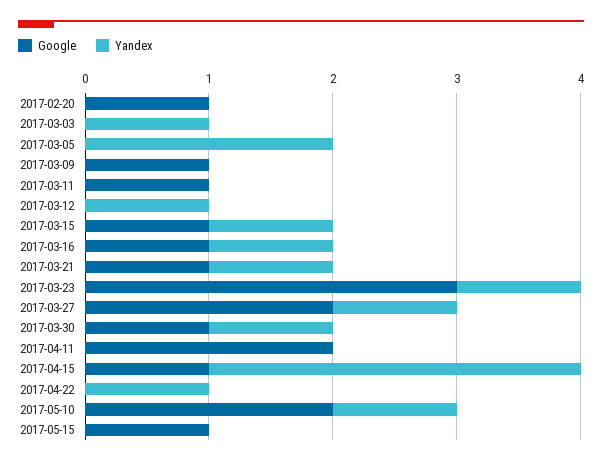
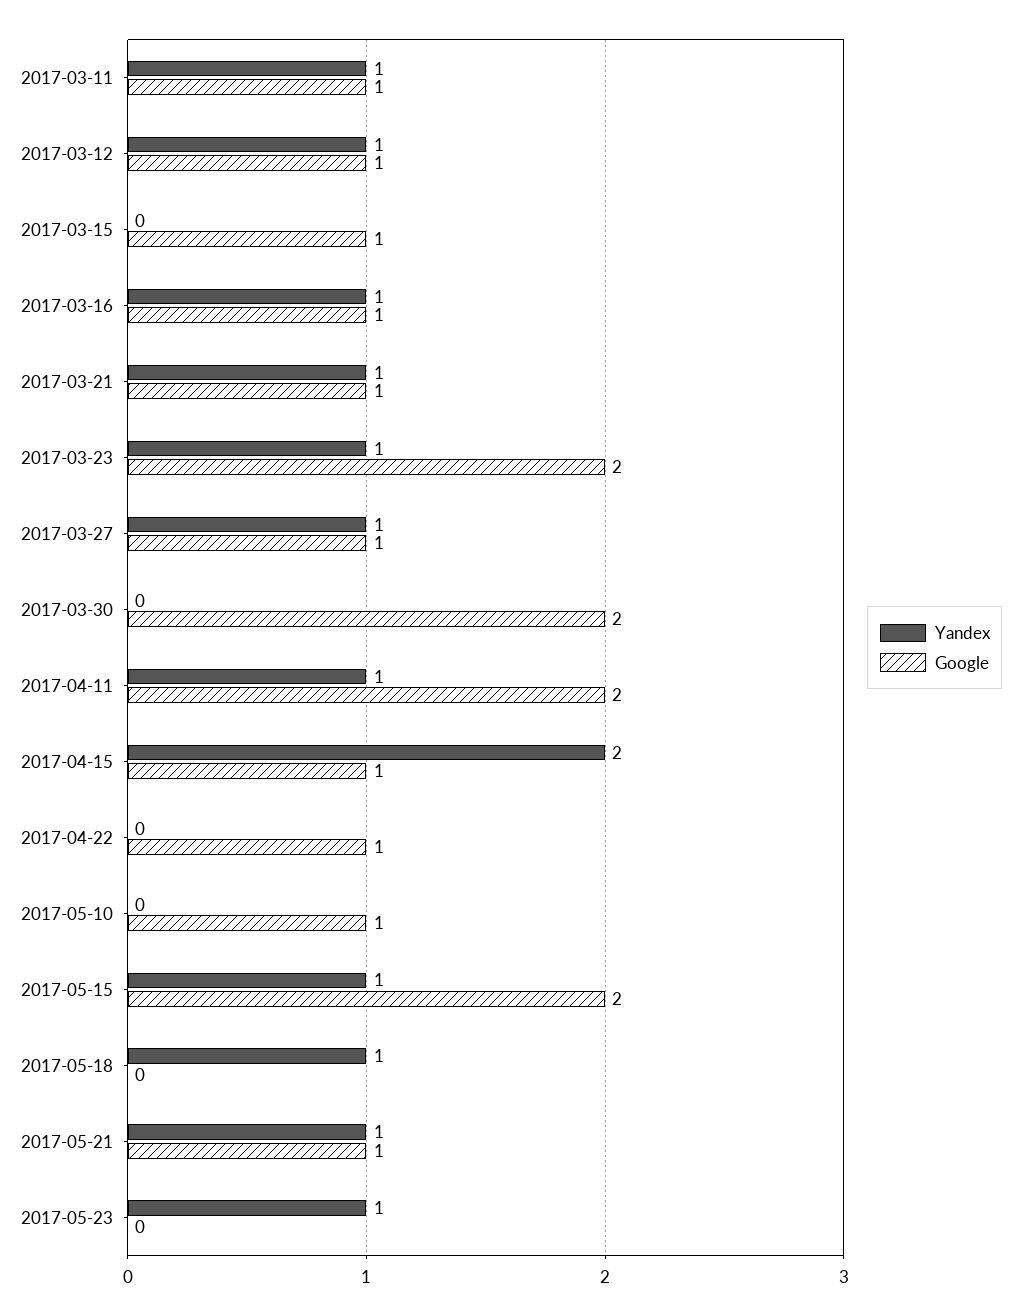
Google, 2017-02-20: 1 -> none
Yandex, 2017-02-20: 0 -> none
Google, 2017-03-03: 0 -> none
Yandex, 2017-03-03: 1 -> none
Google, 2017-03-05: 0 -> none
Yandex, 2017-03-05: 2 -> none
Google, 2017-03-09: 1 -> none
Yandex, 2017-03-09: 0 -> none
Yandex, 2017-03-11: 0 -> 1
Google, 2017-03-12: 0 -> 1
Yandex, 2017-03-15: 1 -> 0
Google, 2017-03-23: 3 -> 2
Google, 2017-03-27: 2 -> 1
Google, 2017-03-30: 1 -> 2
Yandex, 2017-03-30: 1 -> 0
Yandex, 2017-04-11: 0 -> 1
Yandex, 2017-04-15: 3 -> 2
Google, 2017-04-22: 0 -> 1
Yandex, 2017-04-22: 1 -> 0
Google, 2017-05-10: 2 -> 1
Yandex, 2017-05-10: 1 -> 0
Google, 2017-05-15: 1 -> 2
Yandex, 2017-05-15: 0 -> 1
Yandex, 2017-05-18: none -> 1
Google, 2017-05-18: none -> 0
Yandex, 2017-05-21: none -> 1
Google, 2017-05-21: none -> 1
Yandex, 2017-05-23: none -> 1
Google, 2017-05-23: none -> 0

